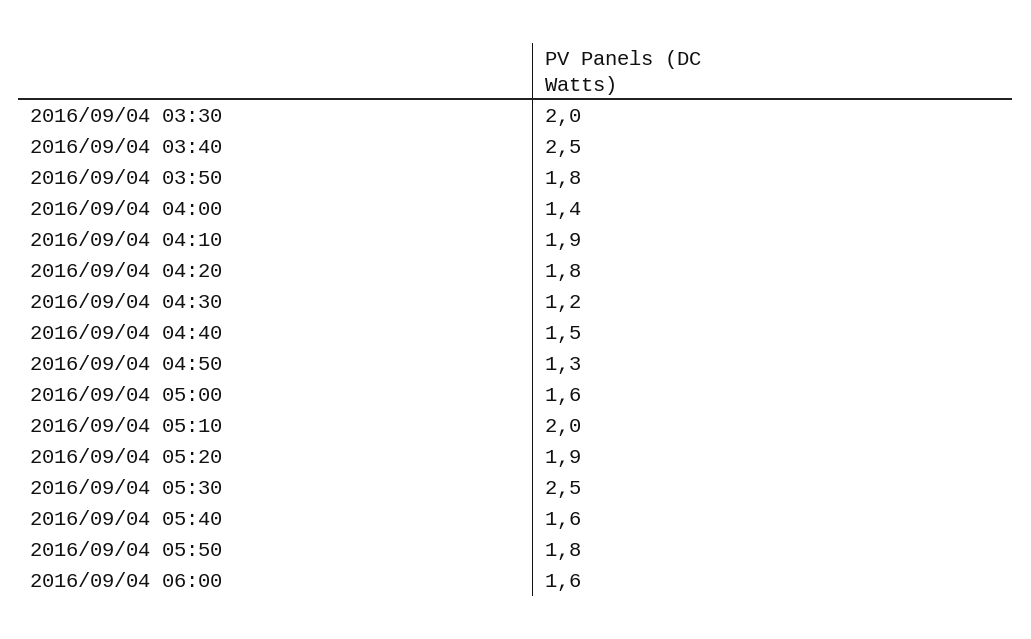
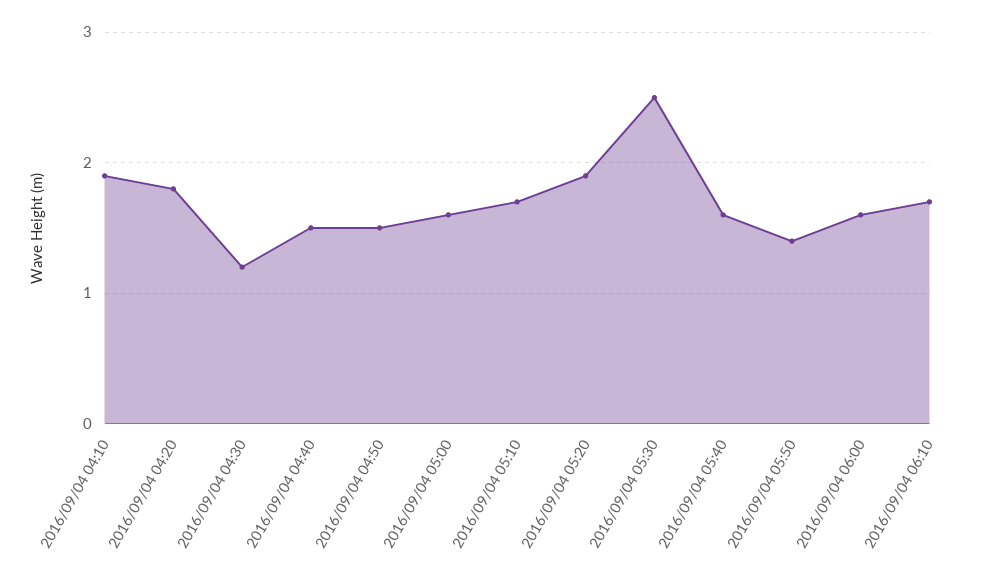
2016/09/04 03:30: 2 -> none
2016/09/04 03:40: 2.5 -> none
2016/09/04 03:50: 1.8 -> none
2016/09/04 04:00: 1.4 -> none
2016/09/04 04:50: 1.3 -> 1.5
2016/09/04 05:10: 2 -> 1.7
2016/09/04 05:50: 1.8 -> 1.4
2016/09/04 06:10: none -> 1.7

